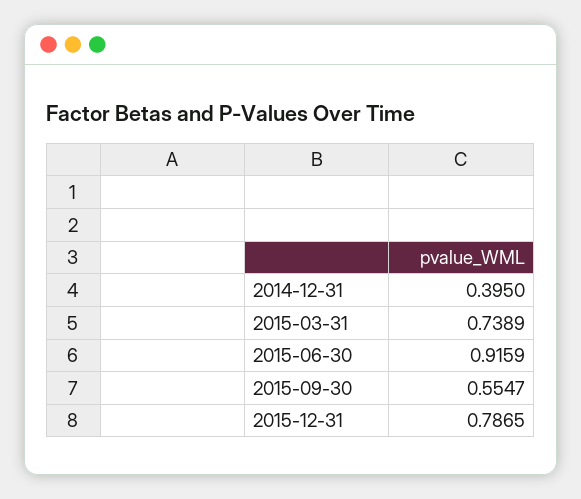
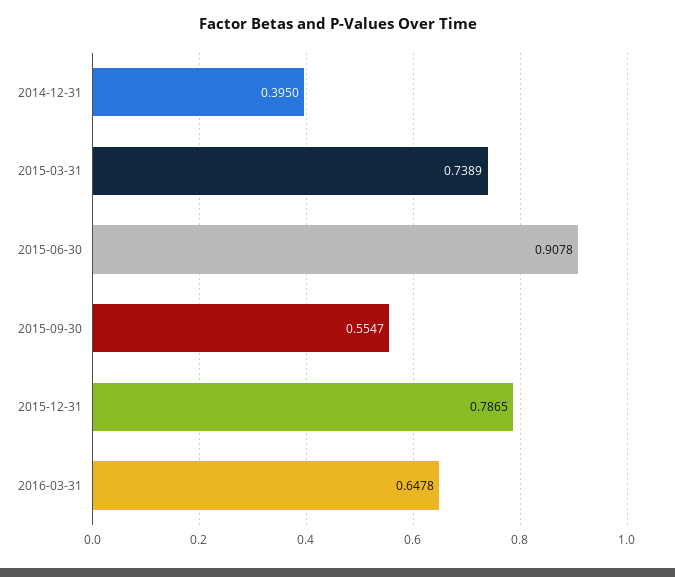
2015-06-30: 0.9159 -> 0.9078
2016-03-31: none -> 0.6478

